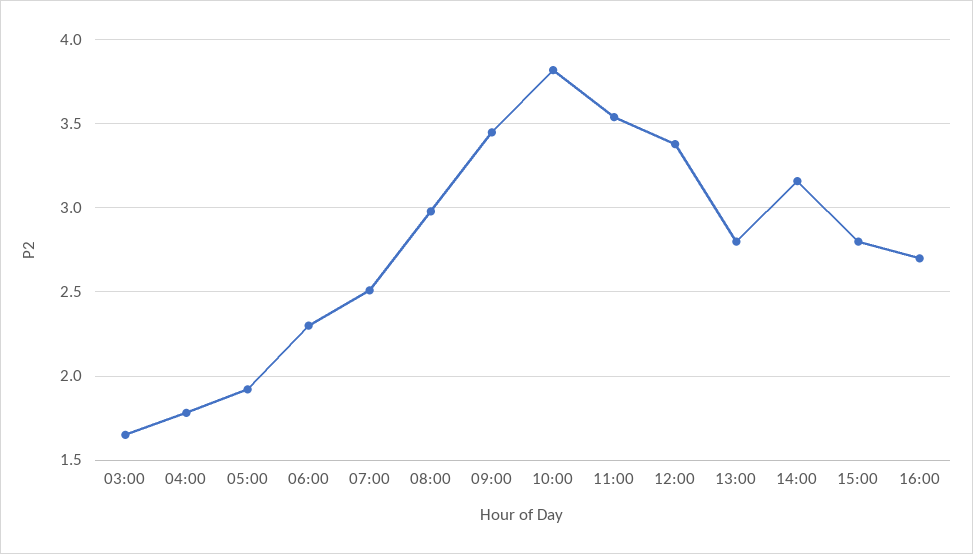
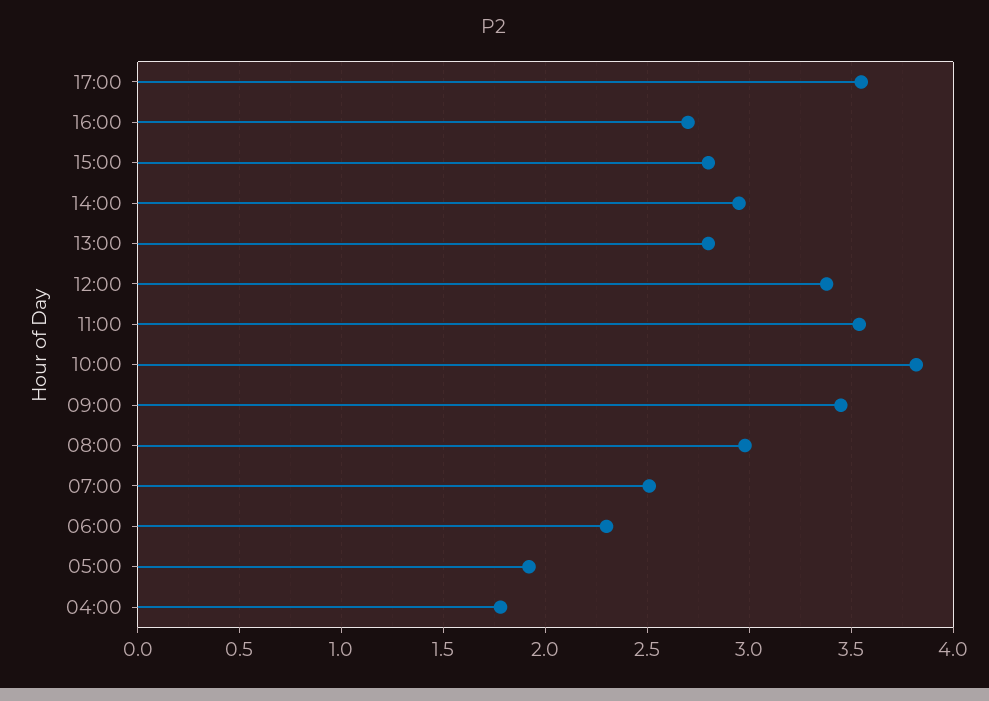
03:00: 1.65 -> none
14:00: 3.15 -> 2.95
17:00: none -> 3.55

